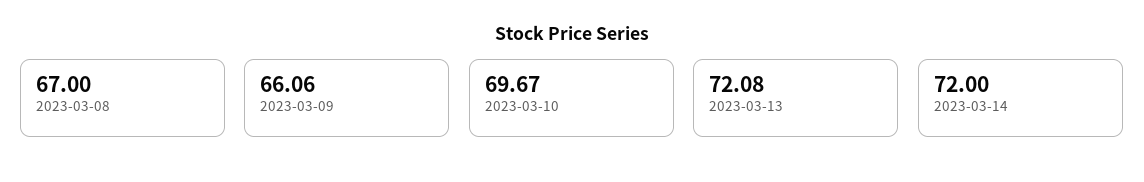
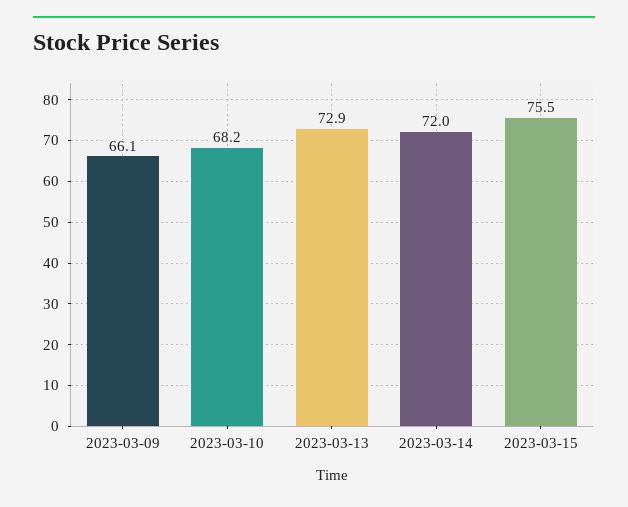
2023-03-08: 67 -> none
2023-03-10: 69.67 -> 68.2
2023-03-13: 72.08 -> 72.9
2023-03-15: none -> 75.5

